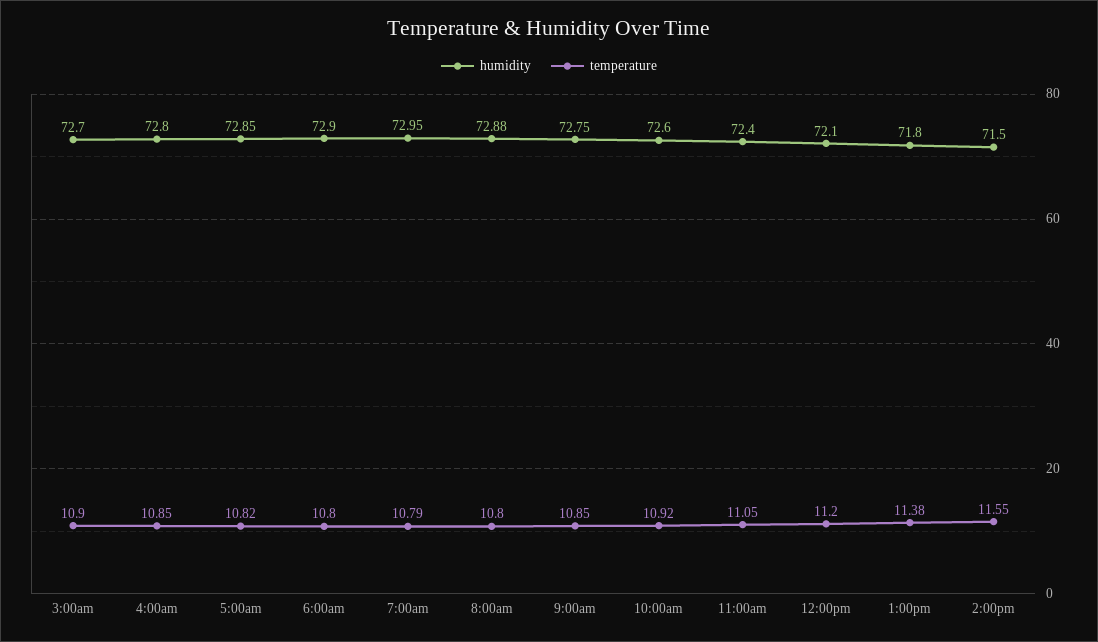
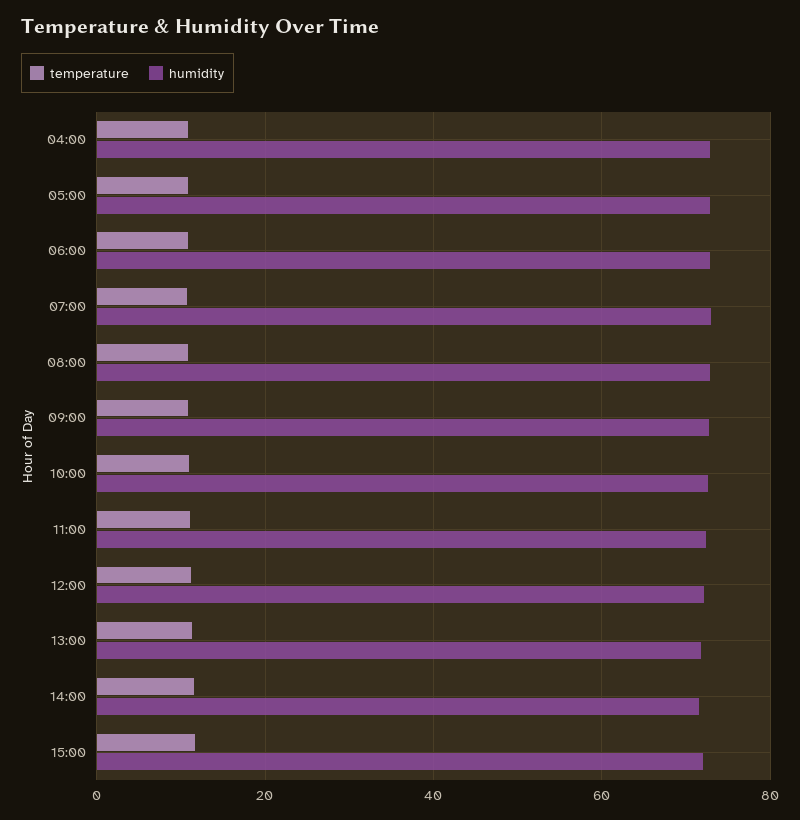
humidity, 3:00am: 72.7 -> none
temperature, 3:00am: 10.9 -> none
temperature, 15:00: none -> 12
humidity, 15:00: none -> 72

